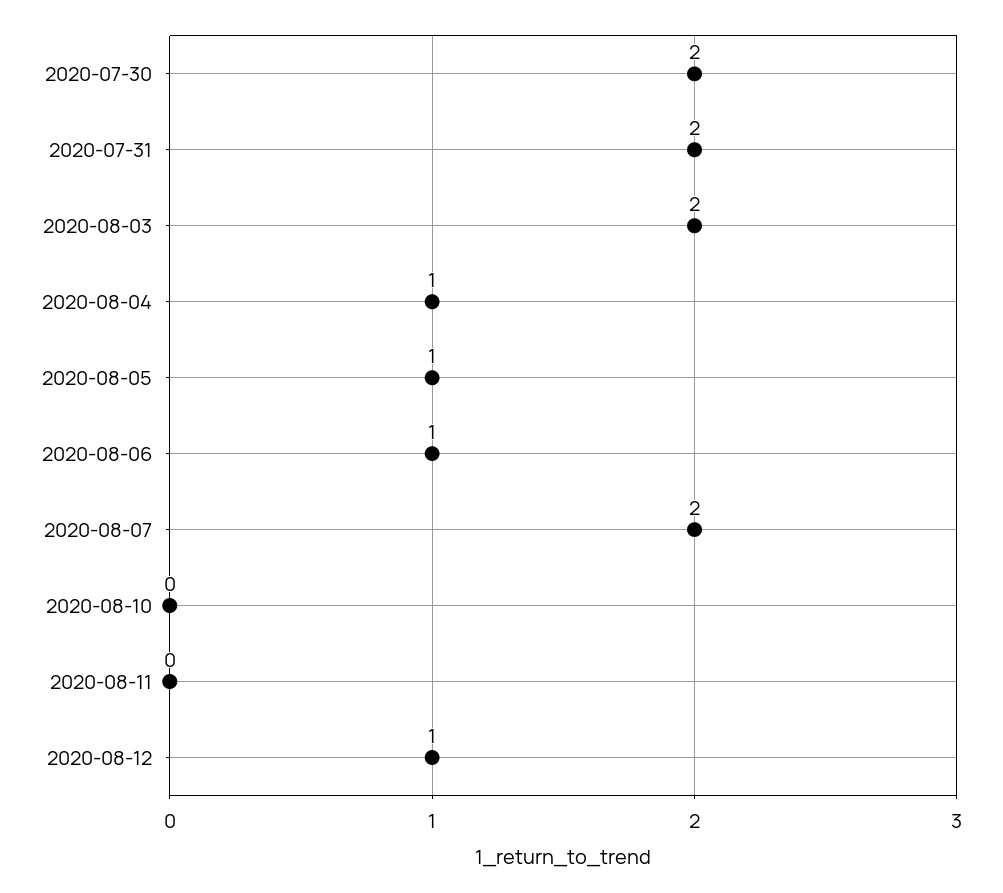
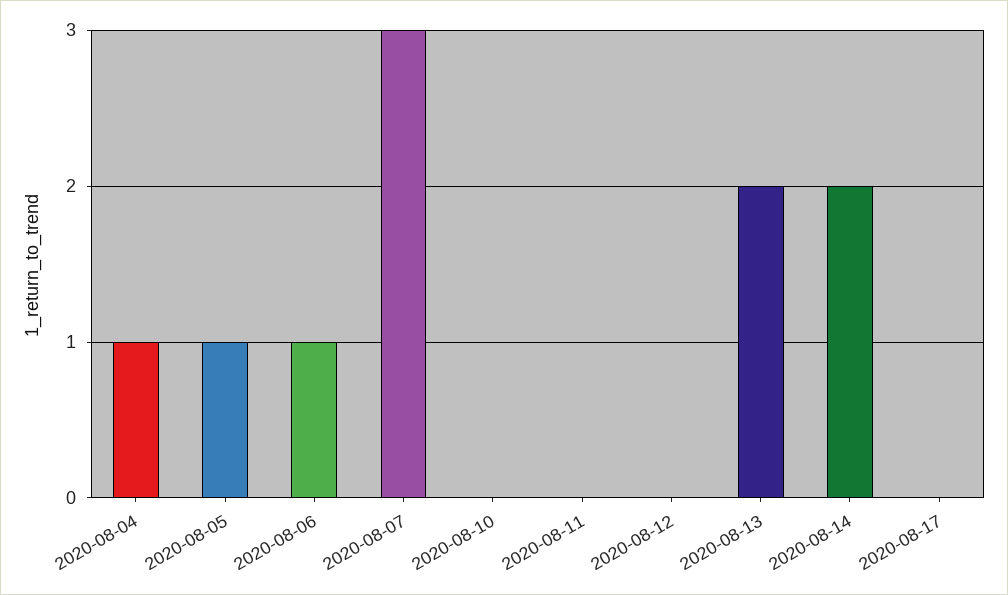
2020-07-30: 2 -> none
2020-07-31: 2 -> none
2020-08-03: 2 -> none
2020-08-07: 2 -> 3
2020-08-12: 1 -> 0
2020-08-13: none -> 2
2020-08-14: none -> 2
2020-08-17: none -> 0

